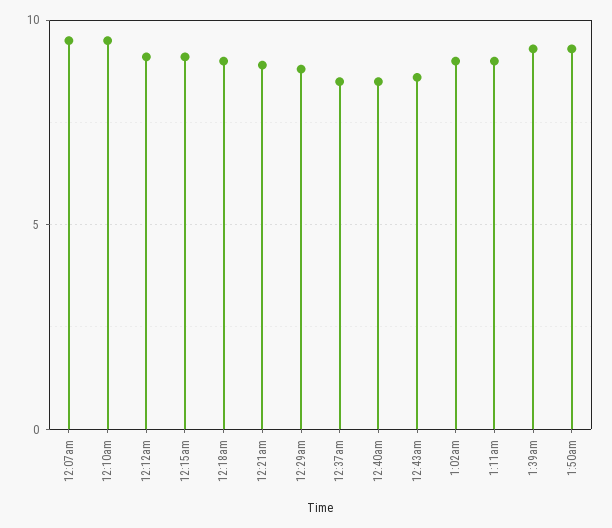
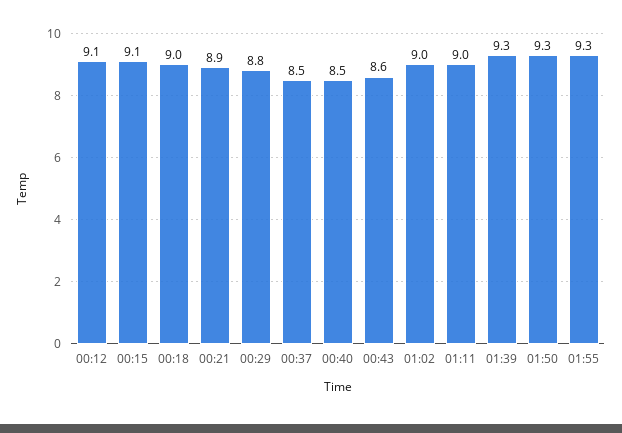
12:07am: 9.5 -> none
12:10am: 9.5 -> none
01:55: none -> 9.3

